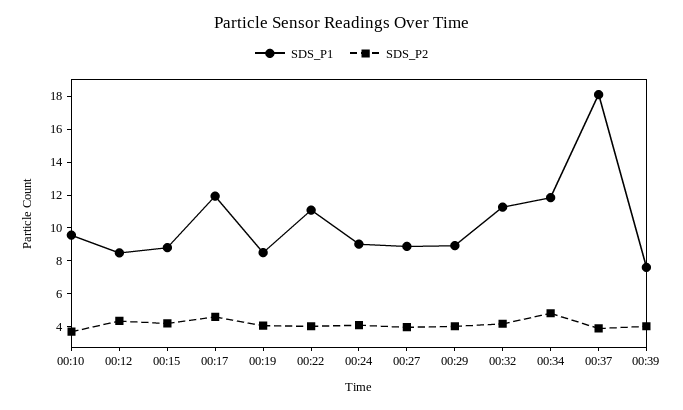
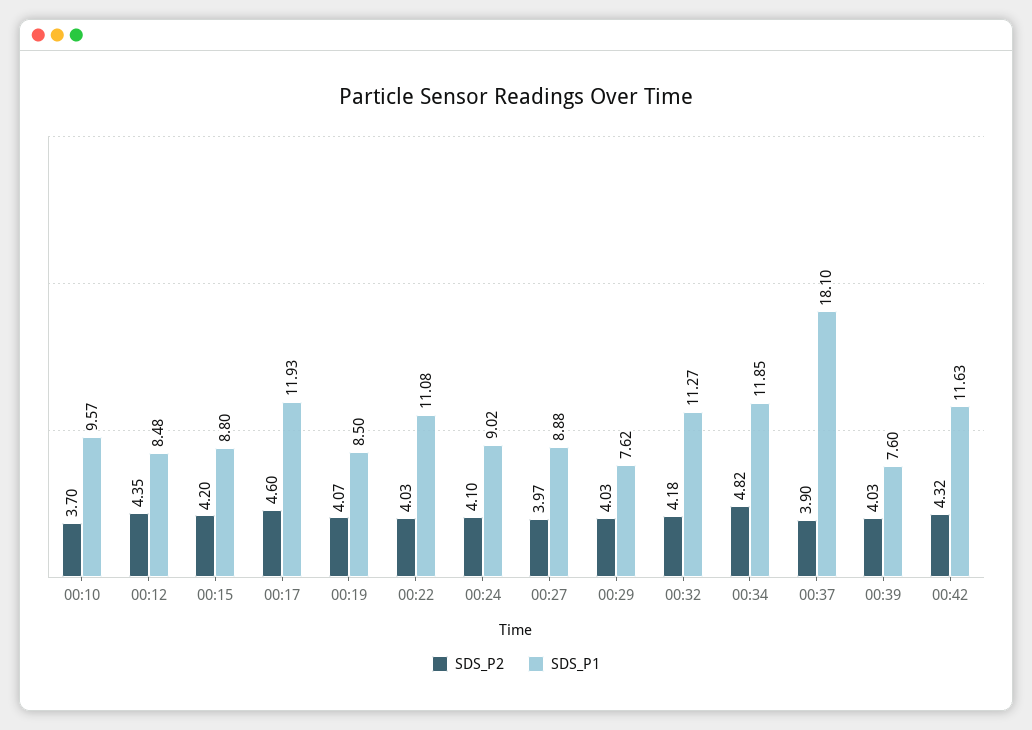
SDS_P1, 00:29: 9 -> 7.62
SDS_P2, 00:42: none -> 4.32
SDS_P1, 00:42: none -> 11.63

